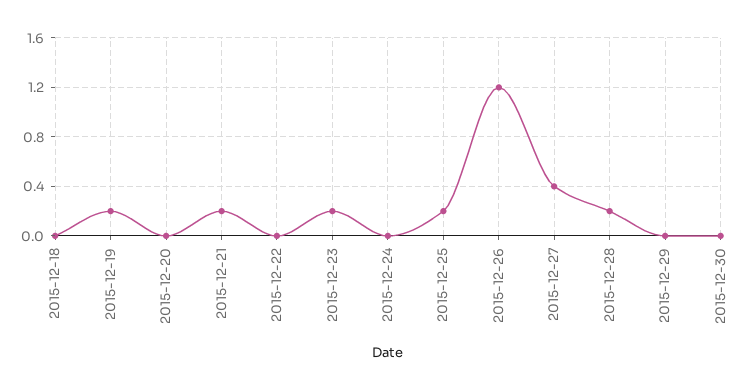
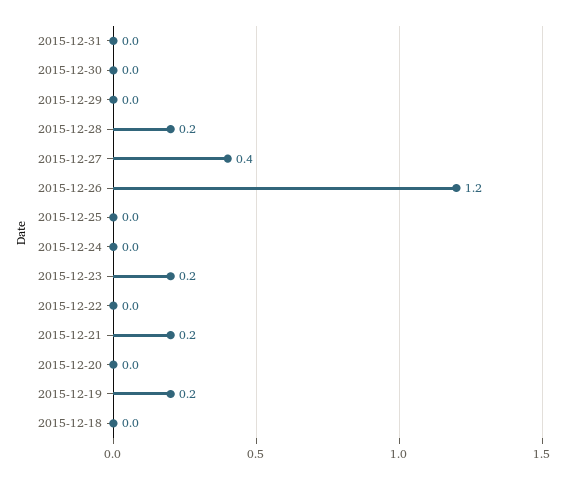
2015-12-25: 0.2 -> 0
2015-12-31: none -> 0

